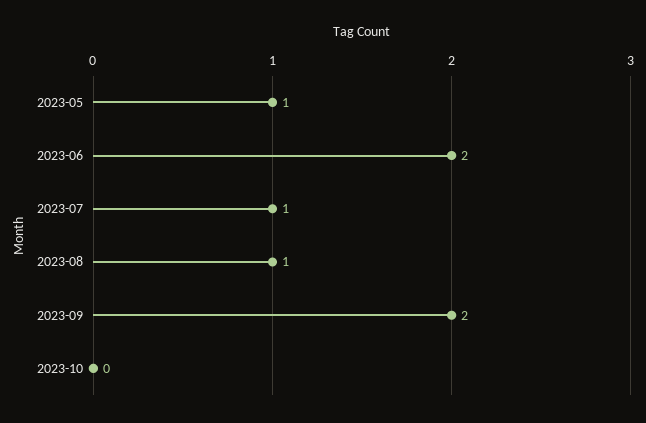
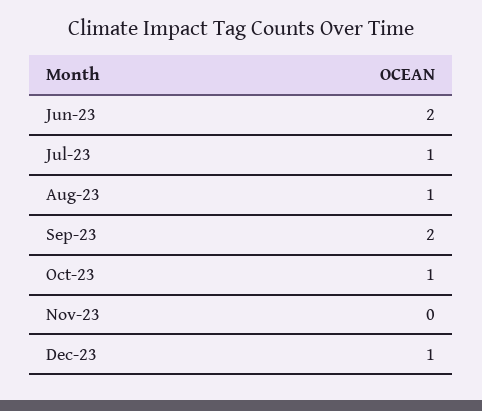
2023-05: 1 -> none
2023-10: 0 -> 1
Nov-23: none -> 0
Dec-23: none -> 1

